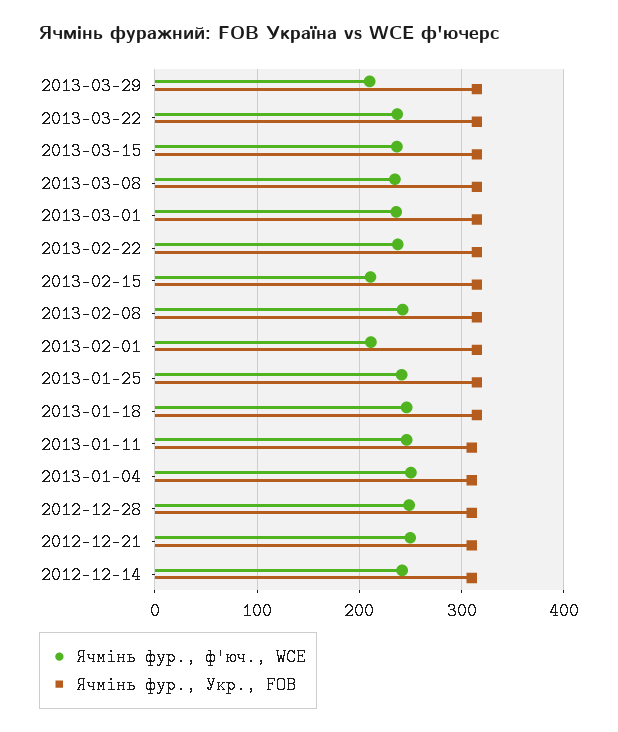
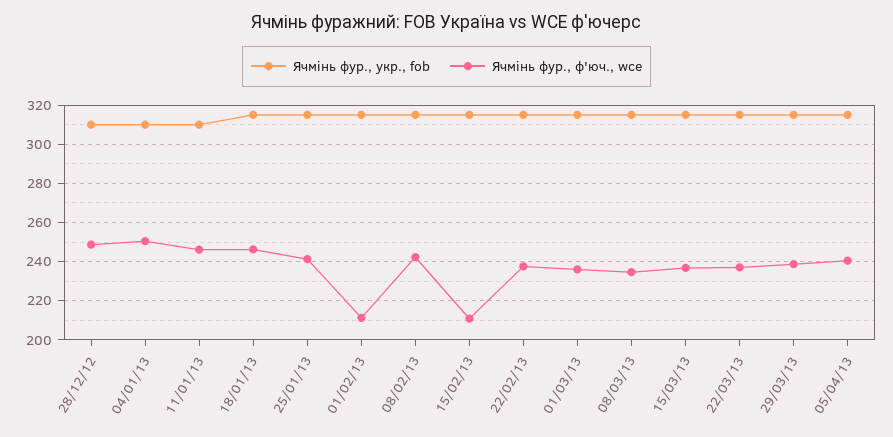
Ячмінь фур., ф'юч., WCE, 2013-03-29: 210 -> 240
Ячмінь фур., ф'юч., WCE, 2012-12-21: 250 -> none
Ячмінь фур., Укр., FOB, 2012-12-21: 310 -> none
Ячмінь фур., ф'юч., WCE, 2012-12-14: 240 -> none
Ячмінь фур., Укр., FOB, 2012-12-14: 310 -> none
Ячмінь фур., Укр., FOB, 05/04/13: none -> 315
Ячмінь фур., ф'юч., WCE, 05/04/13: none -> 240

